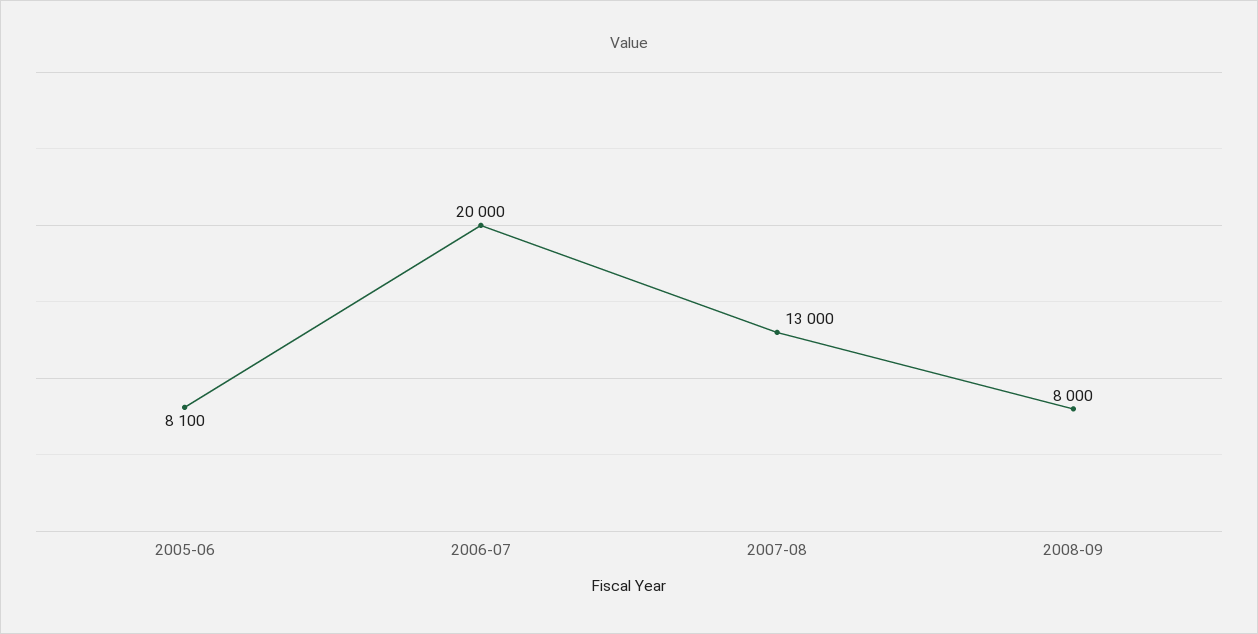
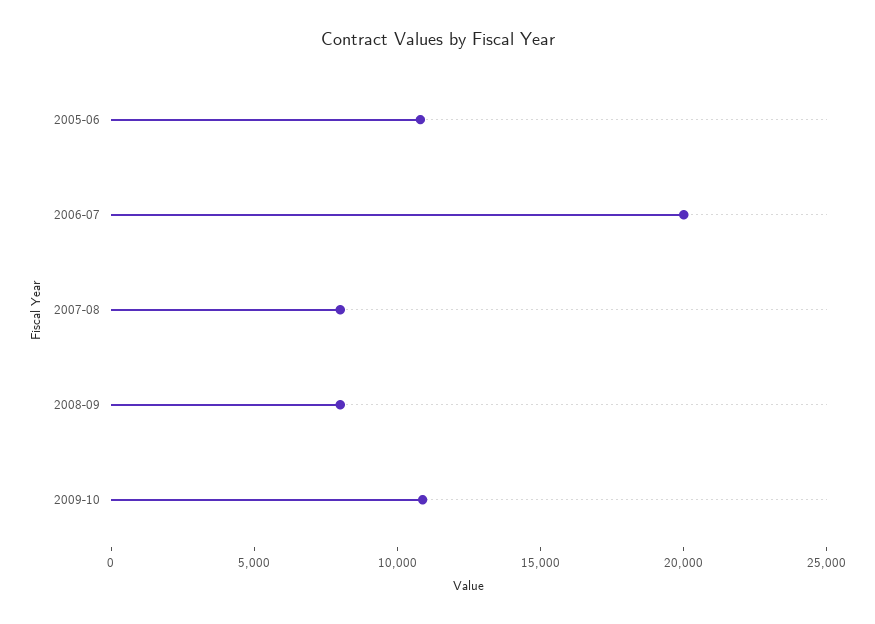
2005-06: 8100 -> 11000
2007-08: 13000 -> 8000
2009-10: none -> 11000

